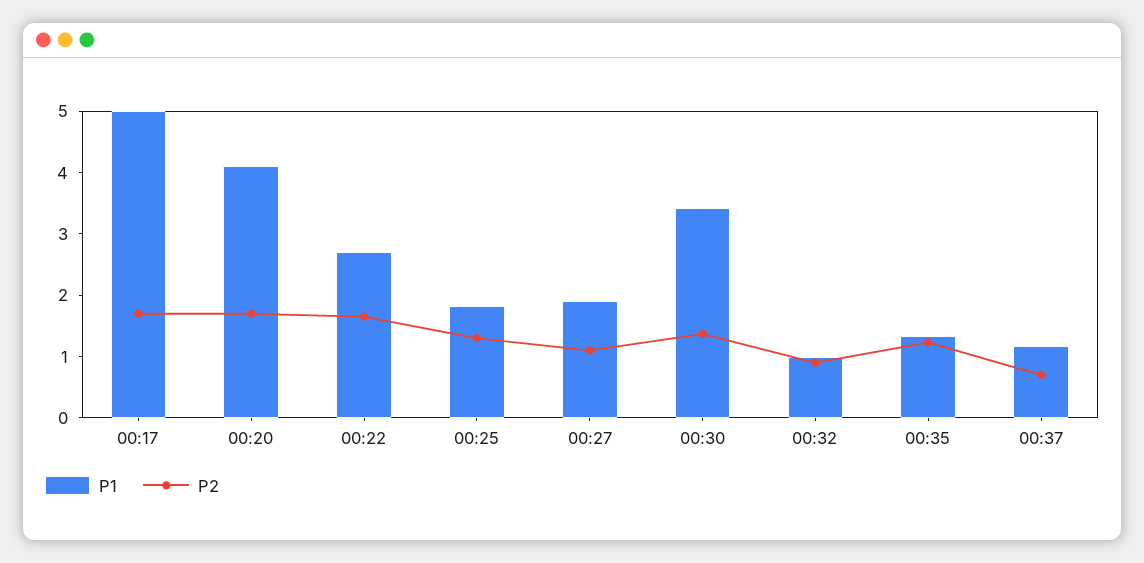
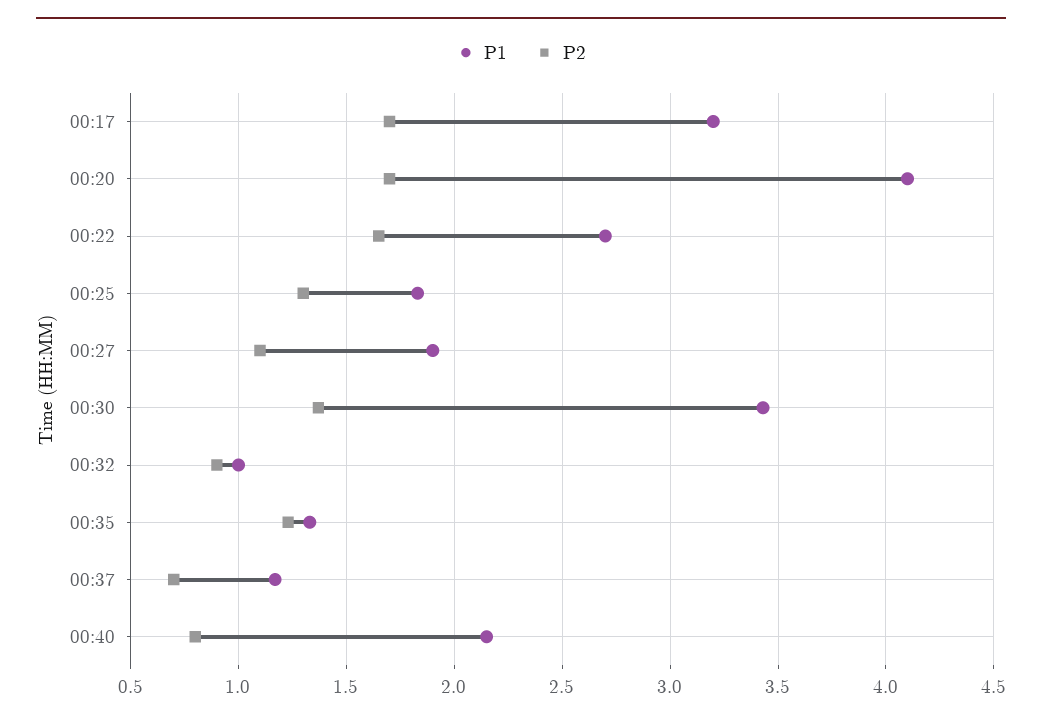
P1, 00:17: 5 -> 3.2
P1, 00:40: none -> 2.15
P2, 00:40: none -> 0.8

